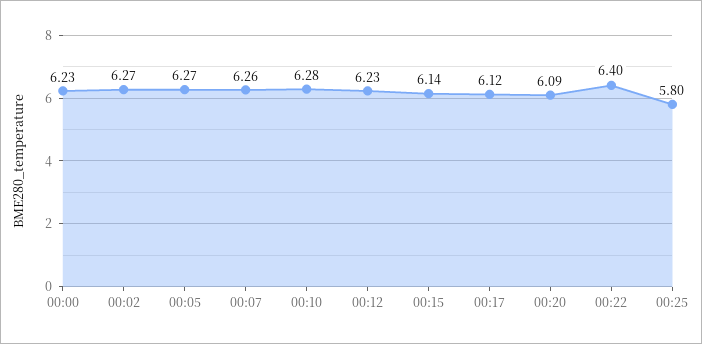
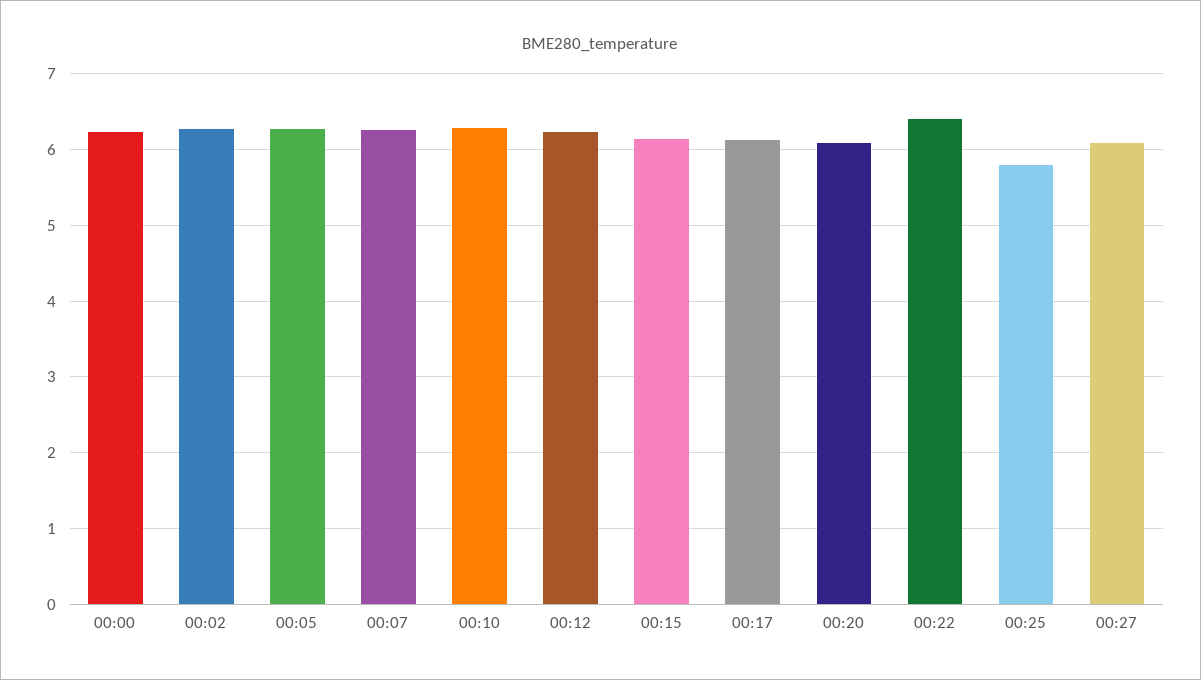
00:27: none -> 6.1

